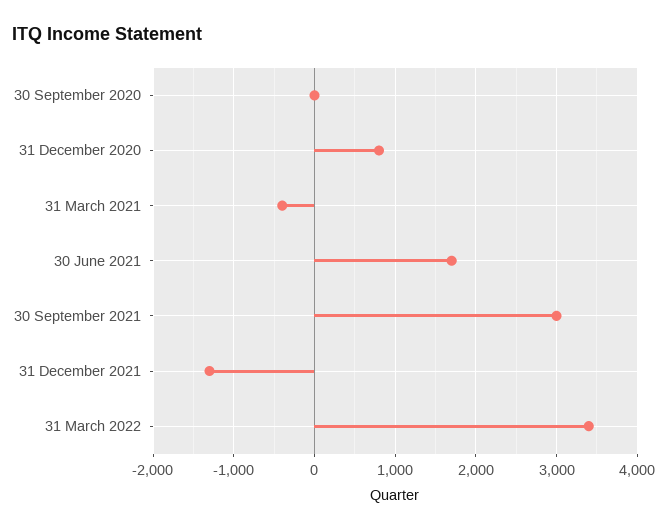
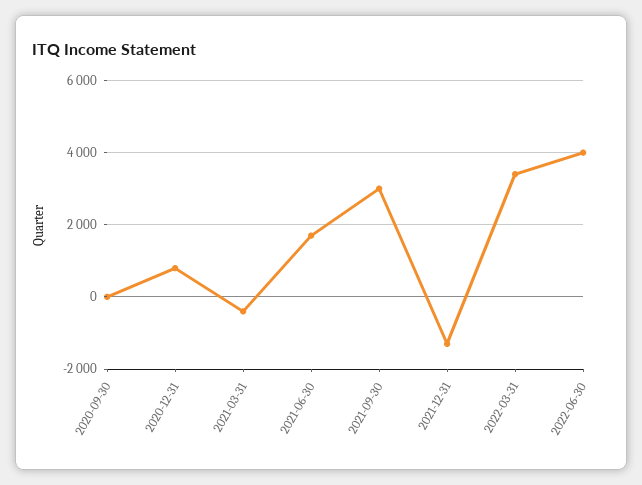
2022-06-30: none -> 4000

